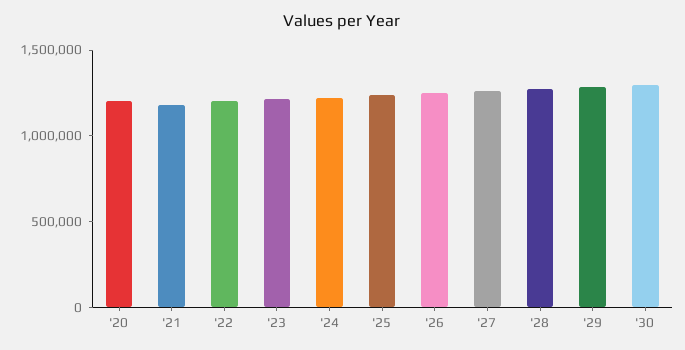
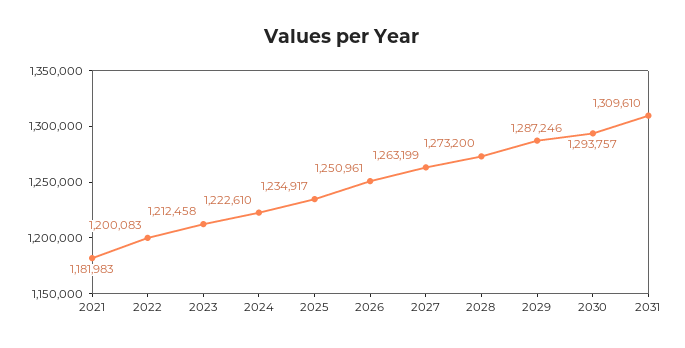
'20: 1200000 -> none
2031: none -> 1309610

